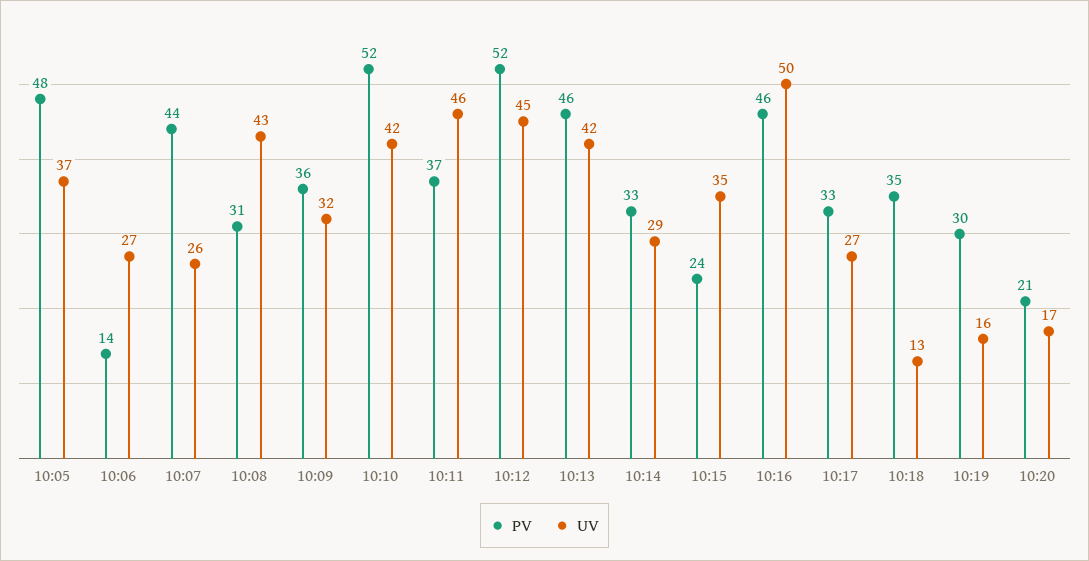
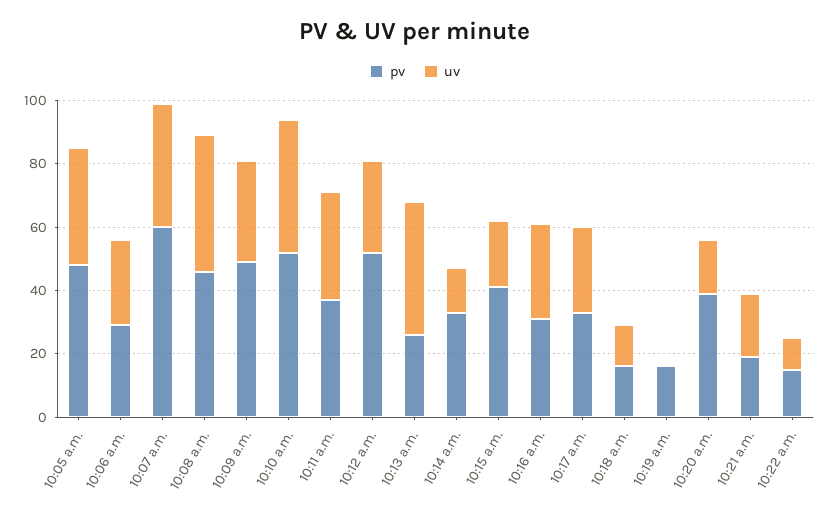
PV, 10:06: 14 -> 30
PV, 10:07: 44 -> 60
UV, 10:07: 26 -> 40
PV, 10:08: 31 -> 45
PV, 10:09: 36 -> 50
UV, 10:11: 46 -> 35
UV, 10:12: 45 -> 30
PV, 10:13: 46 -> 25
UV, 10:14: 29 -> 15
PV, 10:15: 24 -> 40
UV, 10:15: 35 -> 20
PV, 10:16: 46 -> 30
UV, 10:16: 50 -> 30
PV, 10:18: 35 -> 15
PV, 10:19: 30 -> 15
UV, 10:19: 16 -> 0
PV, 10:20: 21 -> 40
PV, 10:21 a.m.: none -> 20
UV, 10:21 a.m.: none -> 20
PV, 10:22 a.m.: none -> 15
UV, 10:22 a.m.: none -> 10

